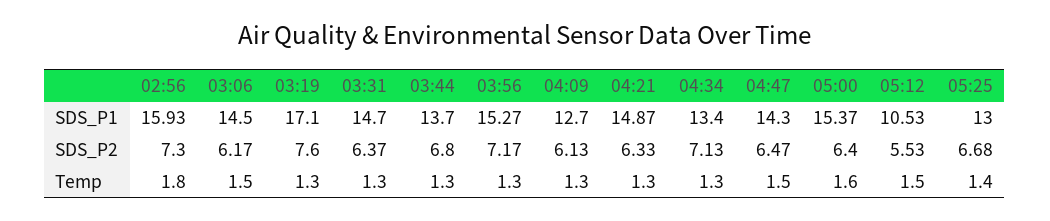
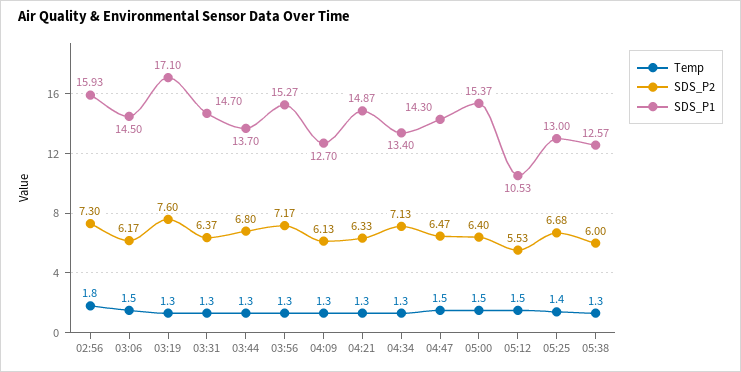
Temp, 05:00: 1.6 -> 1.5
Temp, 05:38: none -> 1.3
SDS_P2, 05:38: none -> 6
SDS_P1, 05:38: none -> 12.57

